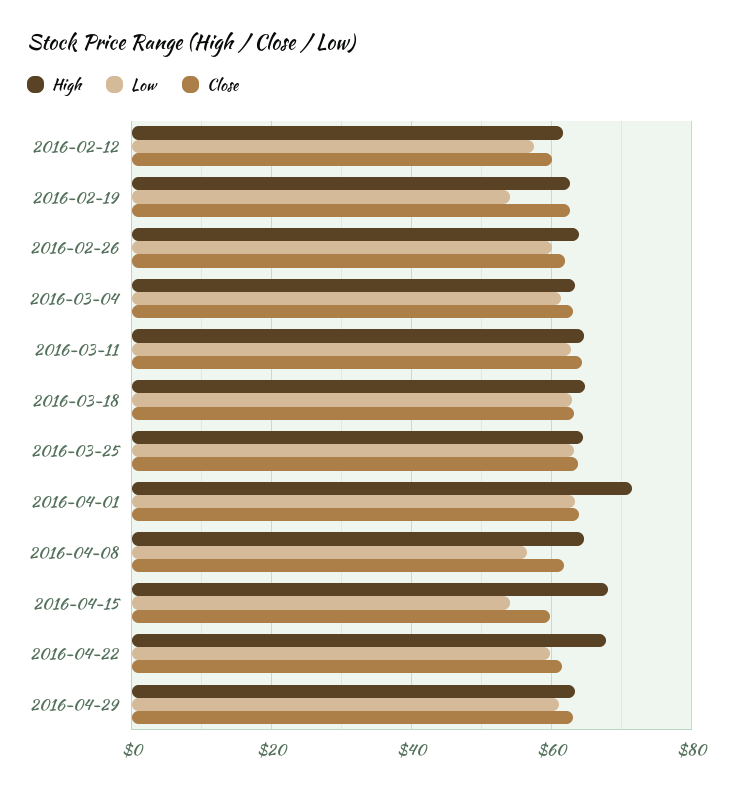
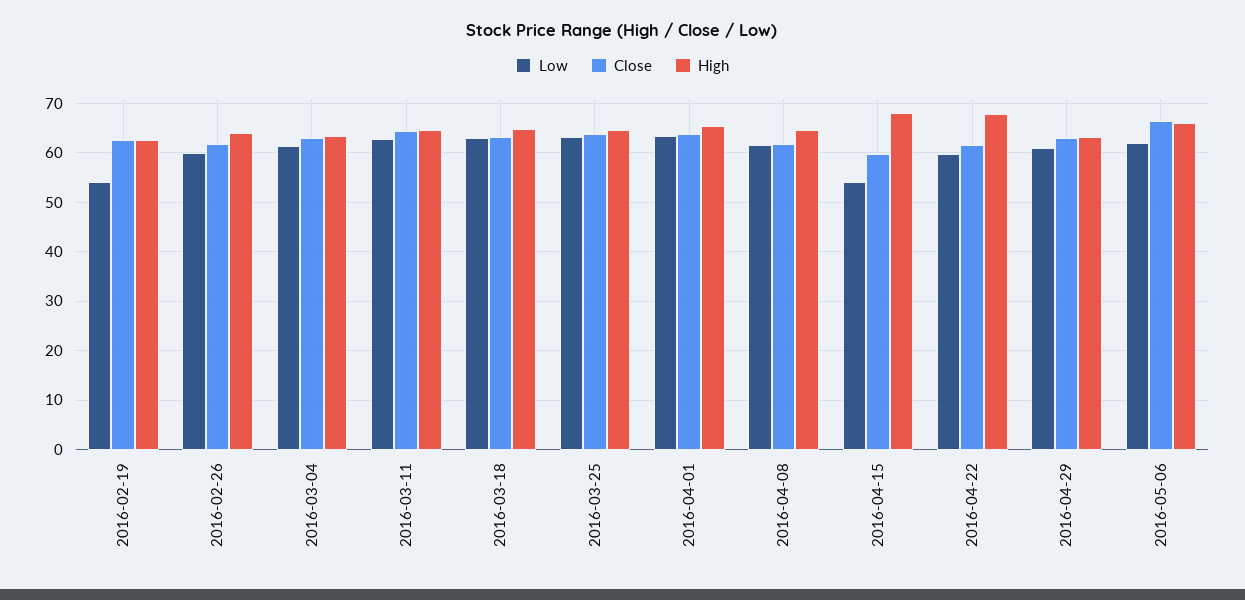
High, 2016-02-12: 62 -> none
Low, 2016-02-12: 58 -> none
Close, 2016-02-12: 60 -> none
High, 2016-04-01: 72 -> 66
Low, 2016-04-08: 56 -> 62
Low, 2016-05-06: none -> 62
Close, 2016-05-06: none -> 66
High, 2016-05-06: none -> 66

